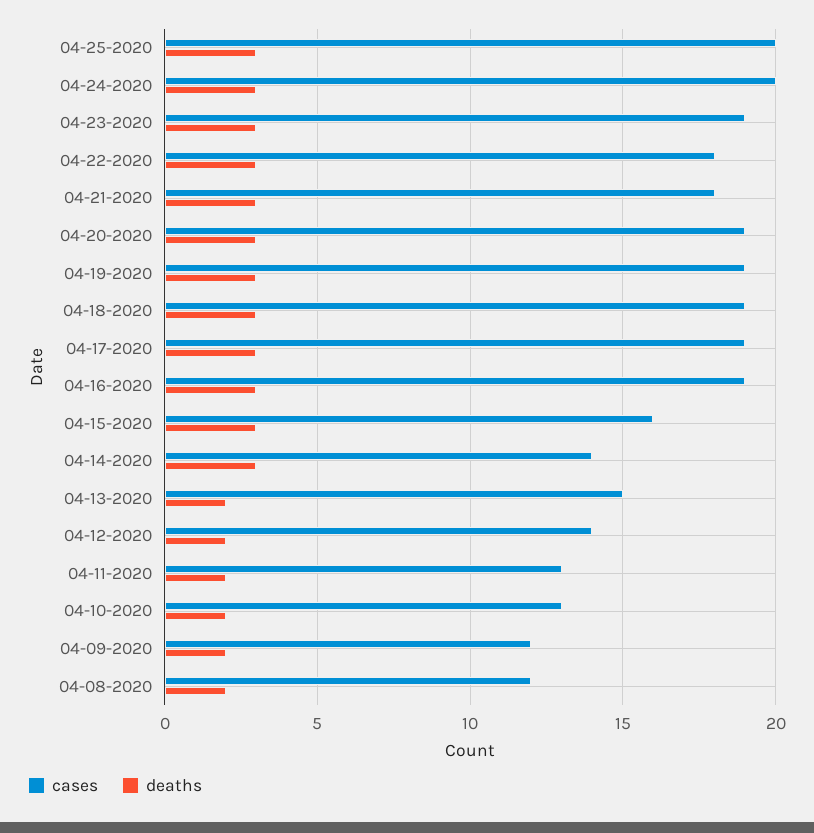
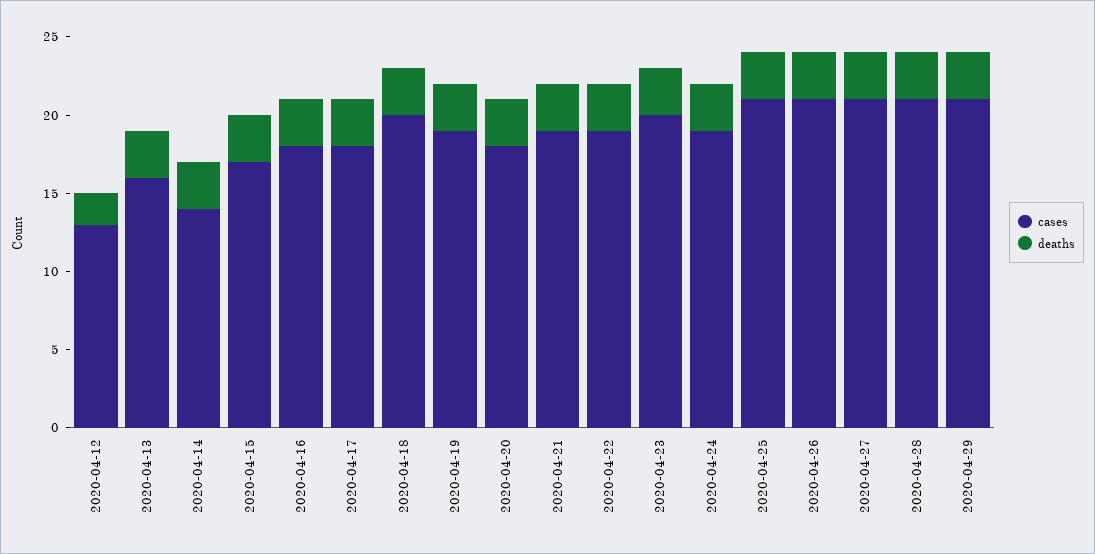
cases, 04-25-2020: 20 -> 21
cases, 04-24-2020: 20 -> 19
cases, 04-23-2020: 19 -> 20
cases, 04-22-2020: 18 -> 19
cases, 04-21-2020: 18 -> 19
cases, 04-20-2020: 19 -> 18
cases, 04-18-2020: 19 -> 20
cases, 04-17-2020: 19 -> 18
cases, 04-16-2020: 19 -> 18
cases, 04-15-2020: 16 -> 17
cases, 04-13-2020: 15 -> 16
deaths, 04-13-2020: 2 -> 3
cases, 04-12-2020: 14 -> 13
cases, 04-11-2020: 13 -> none
deaths, 04-11-2020: 2 -> none
cases, 04-10-2020: 13 -> none
deaths, 04-10-2020: 2 -> none
cases, 04-09-2020: 12 -> none
deaths, 04-09-2020: 2 -> none
cases, 04-08-2020: 12 -> none
deaths, 04-08-2020: 2 -> none
cases, 2020-04-26: none -> 21
deaths, 2020-04-26: none -> 3
cases, 2020-04-27: none -> 21
deaths, 2020-04-27: none -> 3
cases, 2020-04-28: none -> 21
deaths, 2020-04-28: none -> 3
cases, 2020-04-29: none -> 21
deaths, 2020-04-29: none -> 3

